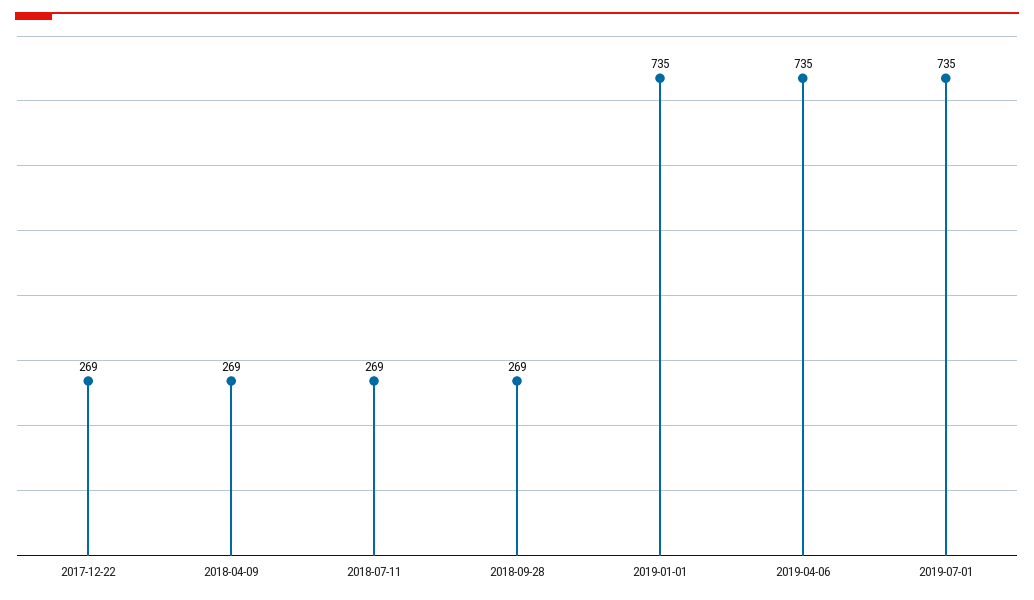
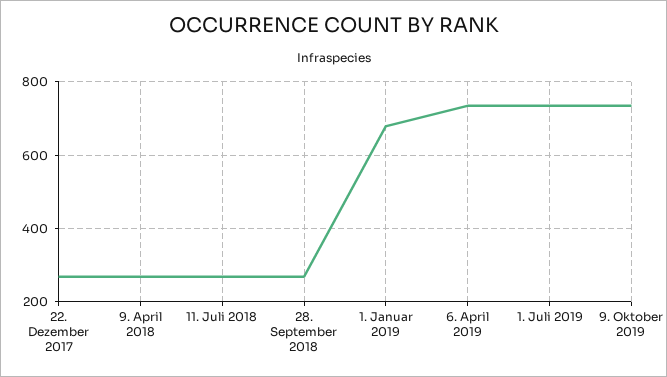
2019-01-01: 735 -> 680
9. Oktober 2019: none -> 740

